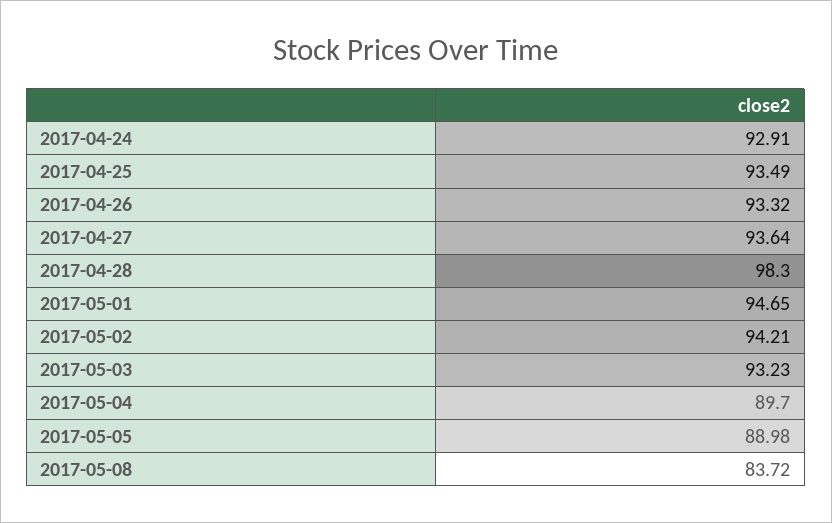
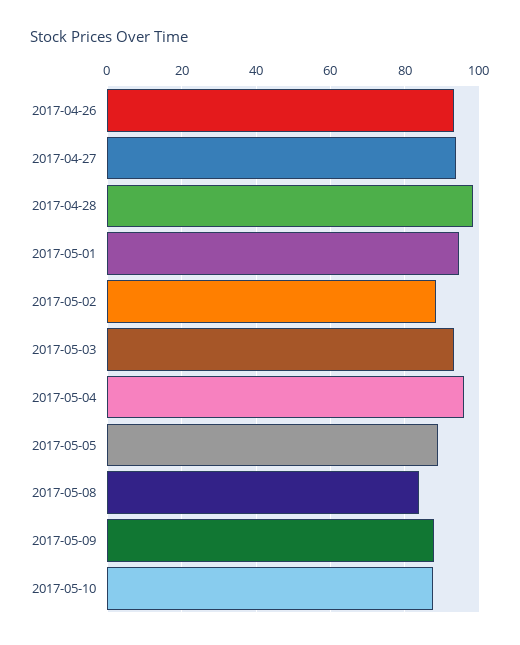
2017-04-24: 92.91 -> none
2017-04-25: 93.49 -> none
2017-05-02: 94.21 -> 88
2017-05-04: 89.7 -> 96
2017-05-09: none -> 88
2017-05-10: none -> 88

